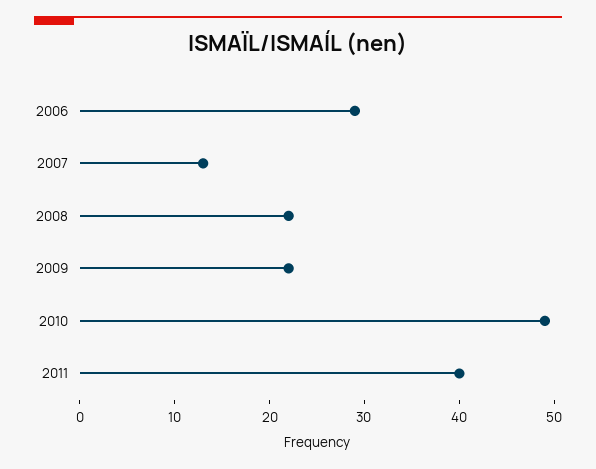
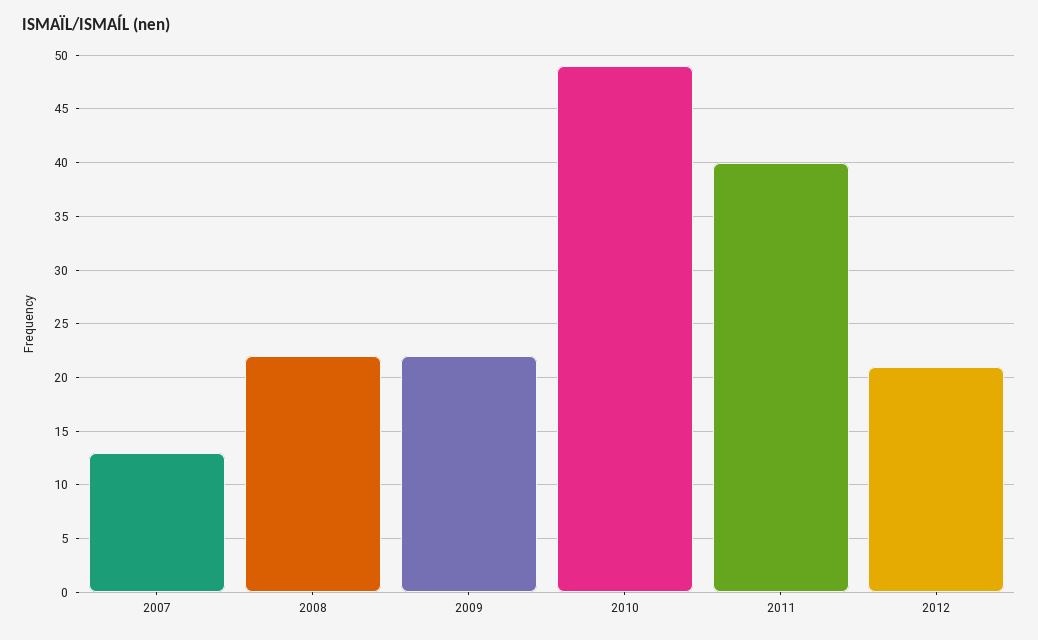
2006: 29 -> none
2012: none -> 21

